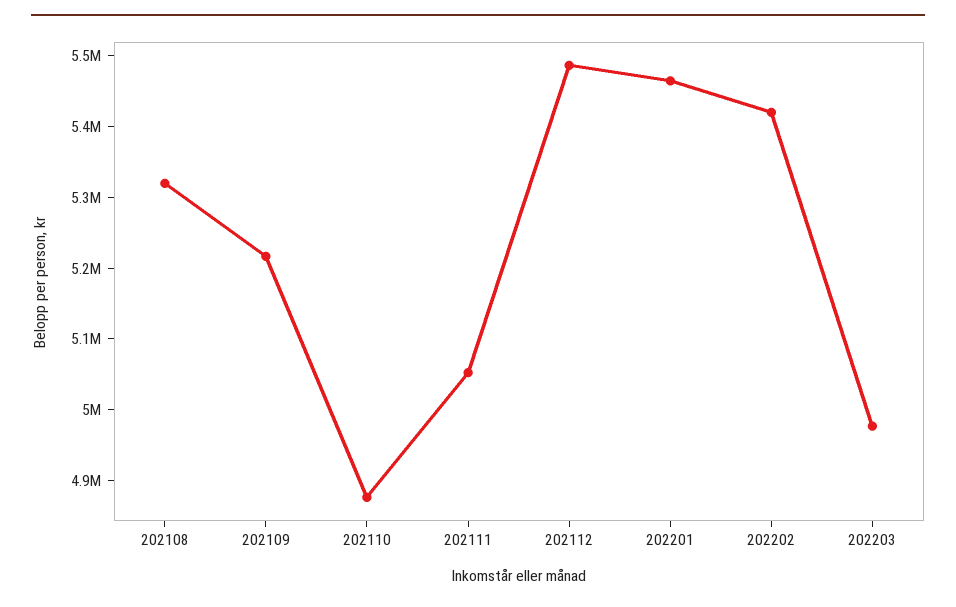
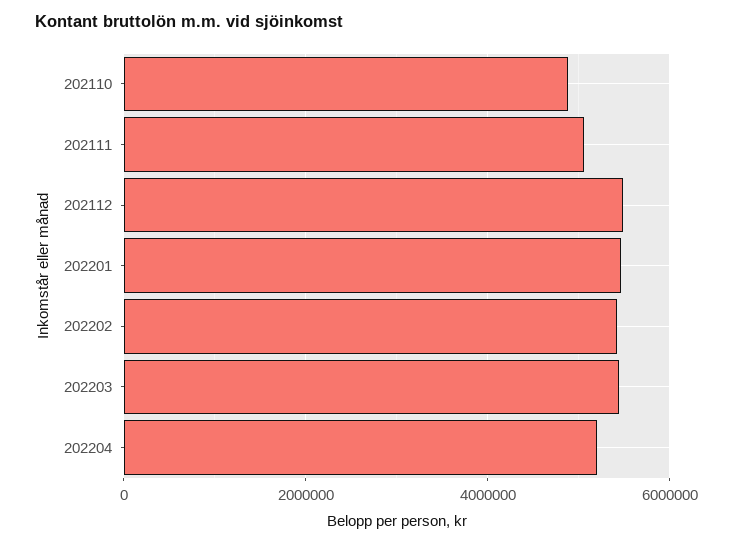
202108: 5320000 -> none
202109: 5220000 -> none
202203: 4980000 -> 5400000
202204: none -> 5200000

